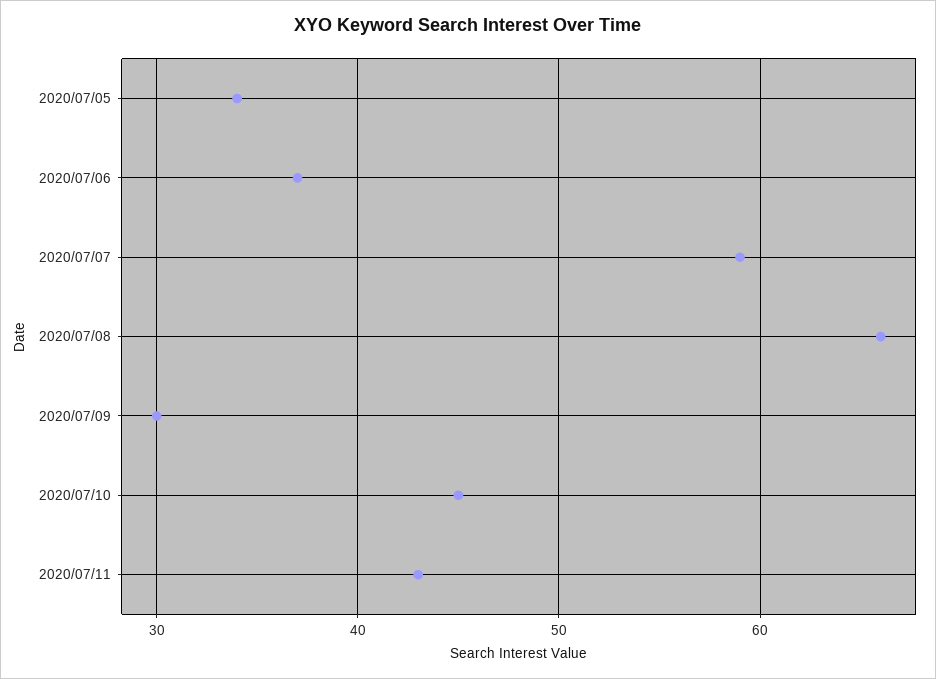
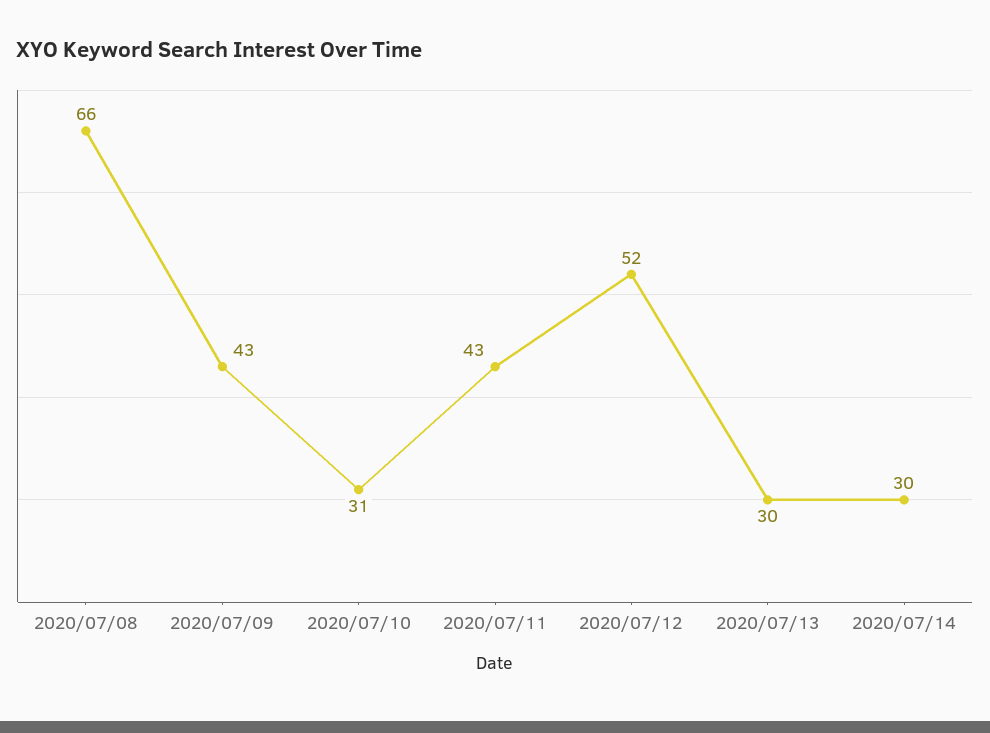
2020/07/05: 34 -> none
2020/07/06: 37 -> none
2020/07/07: 59 -> none
2020/07/09: 30 -> 43
2020/07/10: 45 -> 31
2020/07/12: none -> 52
2020/07/13: none -> 30
2020/07/14: none -> 30

